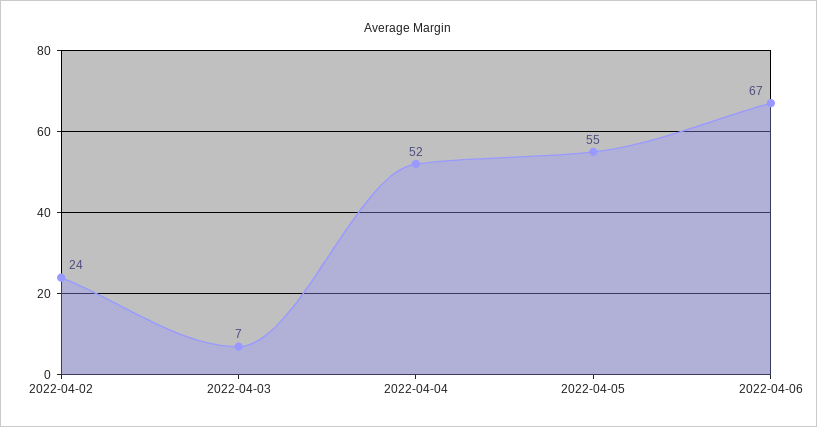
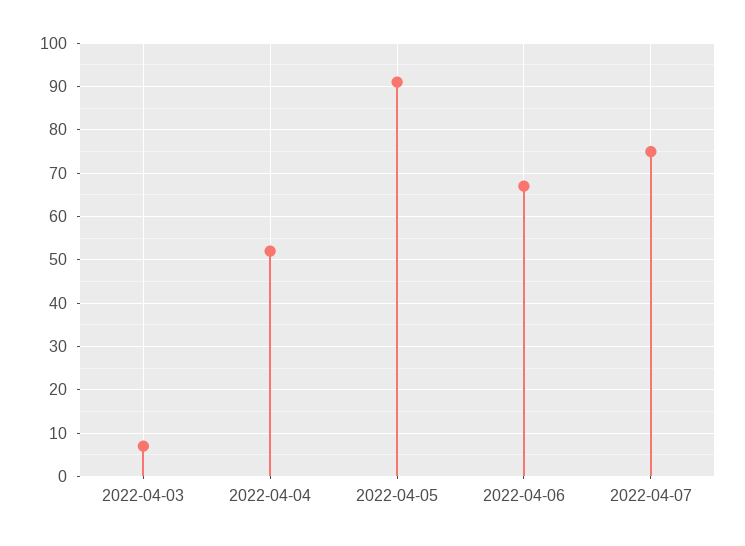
2022-04-02: 24 -> none
2022-04-05: 55 -> 90
2022-04-07: none -> 75

